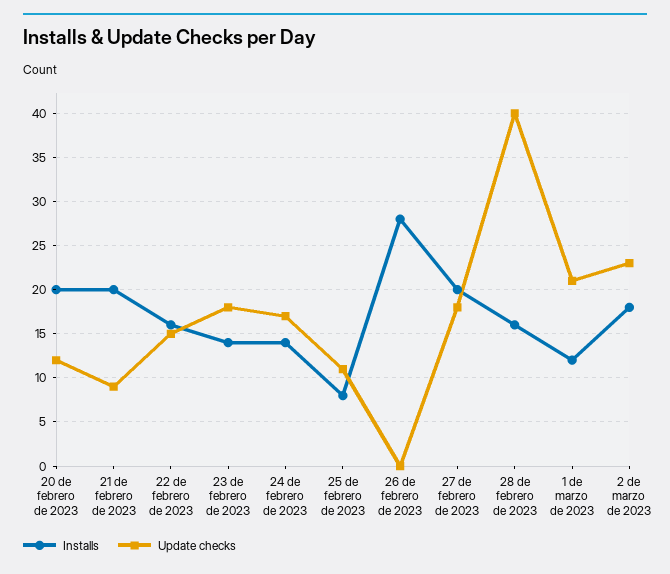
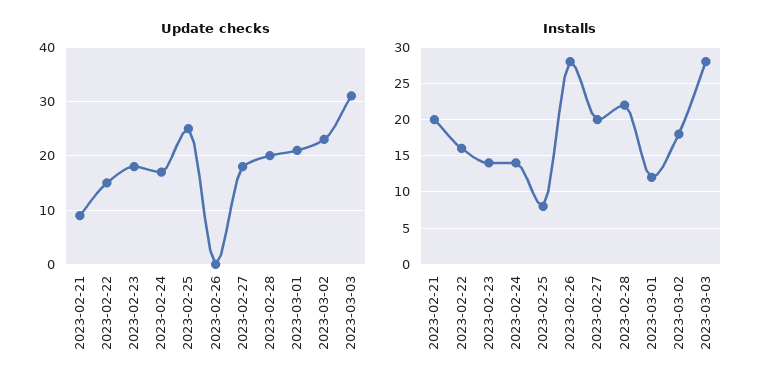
Installs, 20 de febrero de 2023: 20 -> none
Update checks, 20 de febrero de 2023: 12 -> none
Update checks, 25 de febrero de 2023: 11 -> 25
Installs, 28 de febrero de 2023: 16 -> 22
Update checks, 28 de febrero de 2023: 40 -> 20
Update checks, 2023-03-03: none -> 30
Installs, 2023-03-03: none -> 28

